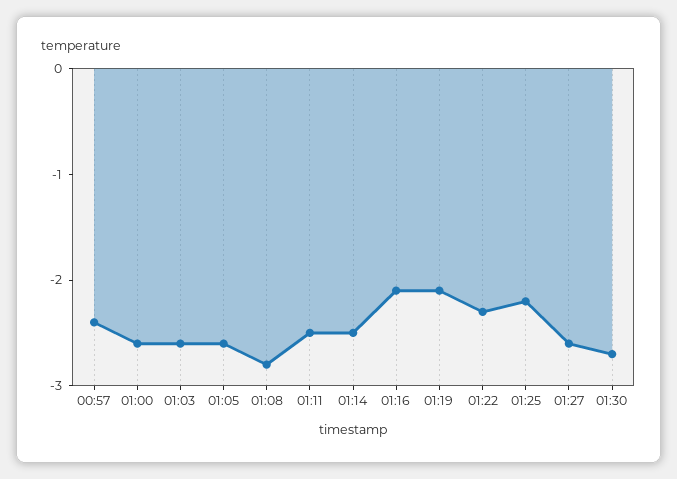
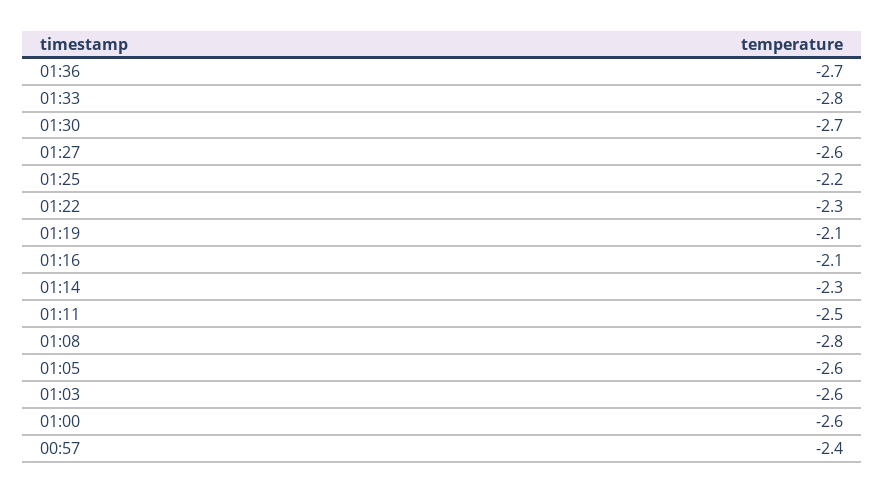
01:14: -2.5 -> -2.3
01:36: none -> -2.7
01:33: none -> -2.8

